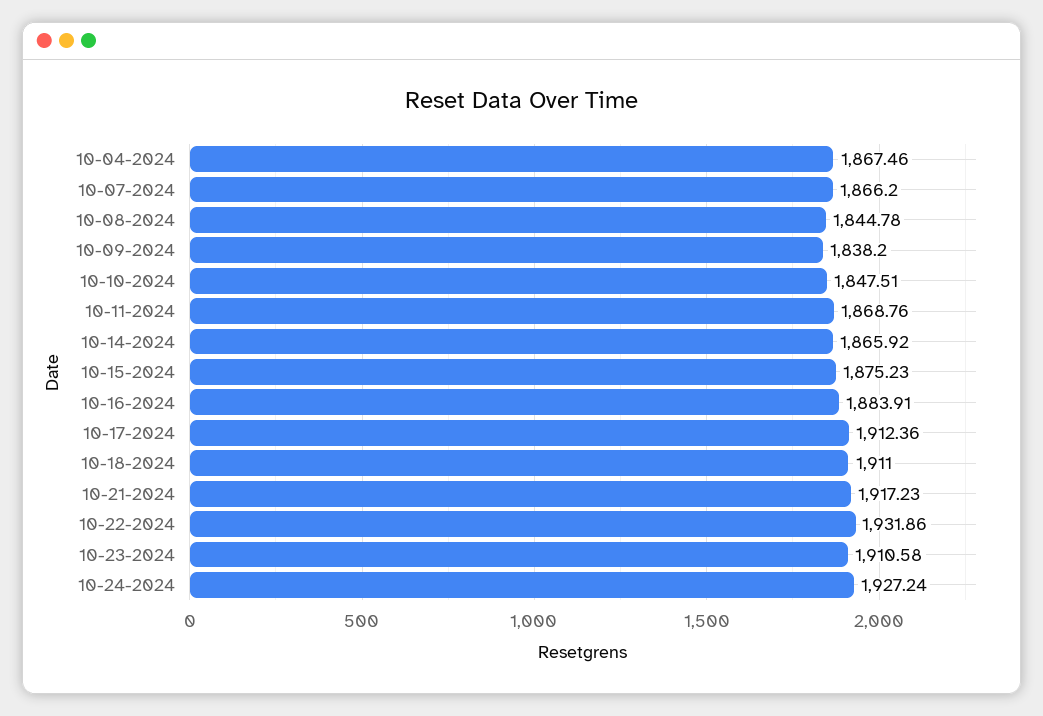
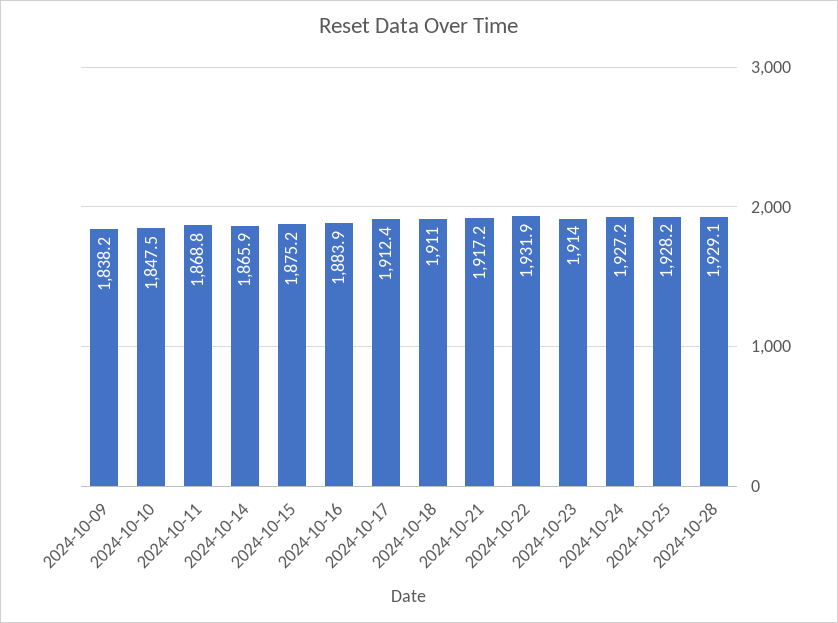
10-04-2024: 1867.46 -> none
10-07-2024: 1866.2 -> none
10-08-2024: 1844.78 -> none
10-23-2024: 1910.58 -> 1914
2024-10-25: none -> 1928.2
2024-10-28: none -> 1929.1

